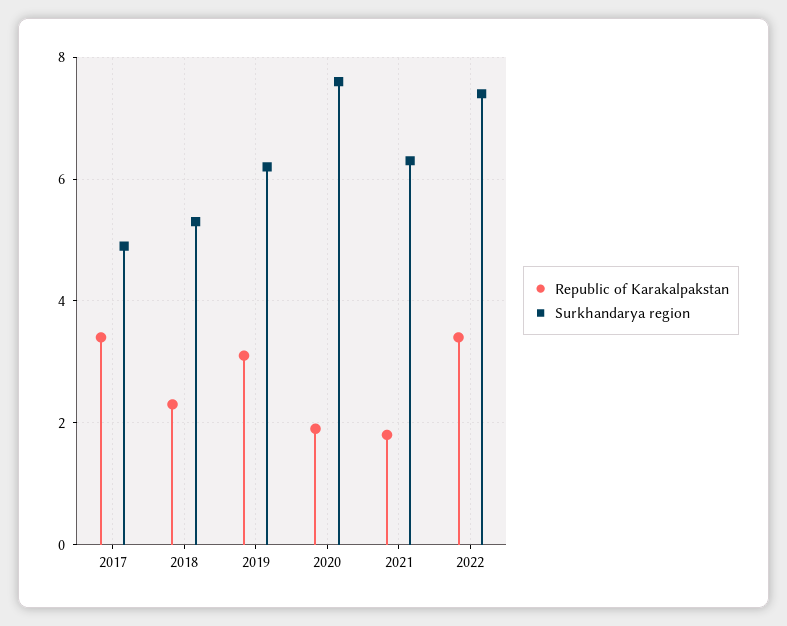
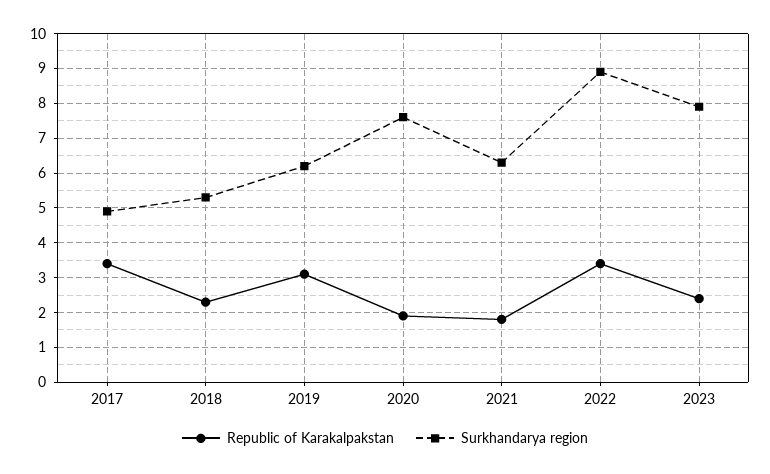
Surkhandarya region, 2022: 7.5 -> 9
Republic of Karakalpakstan, 2023: none -> 2.5
Surkhandarya region, 2023: none -> 8

